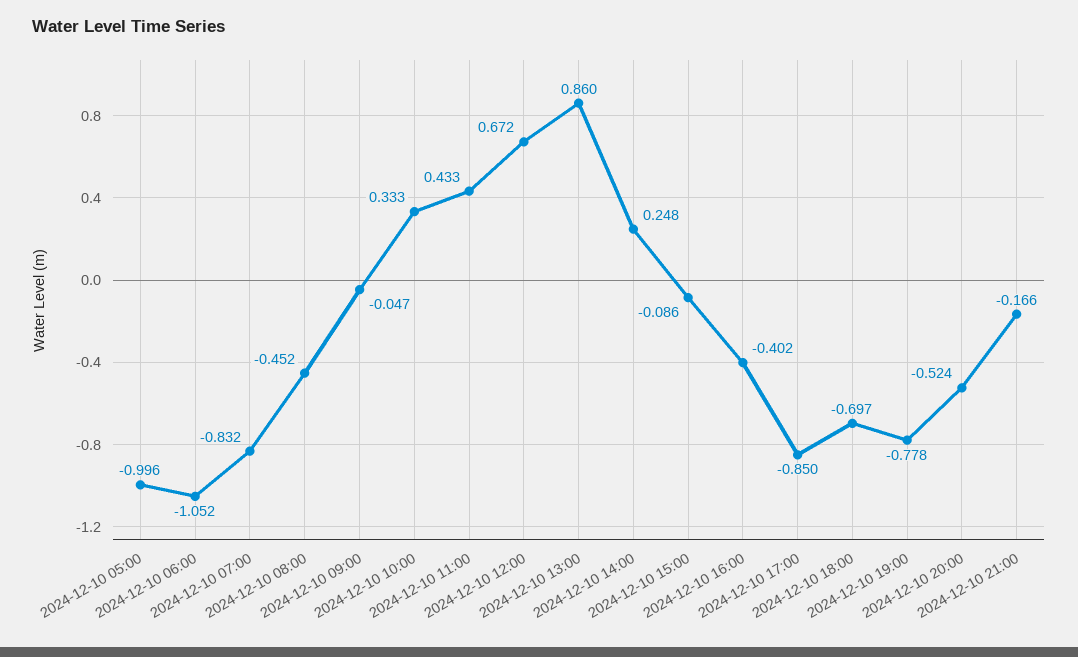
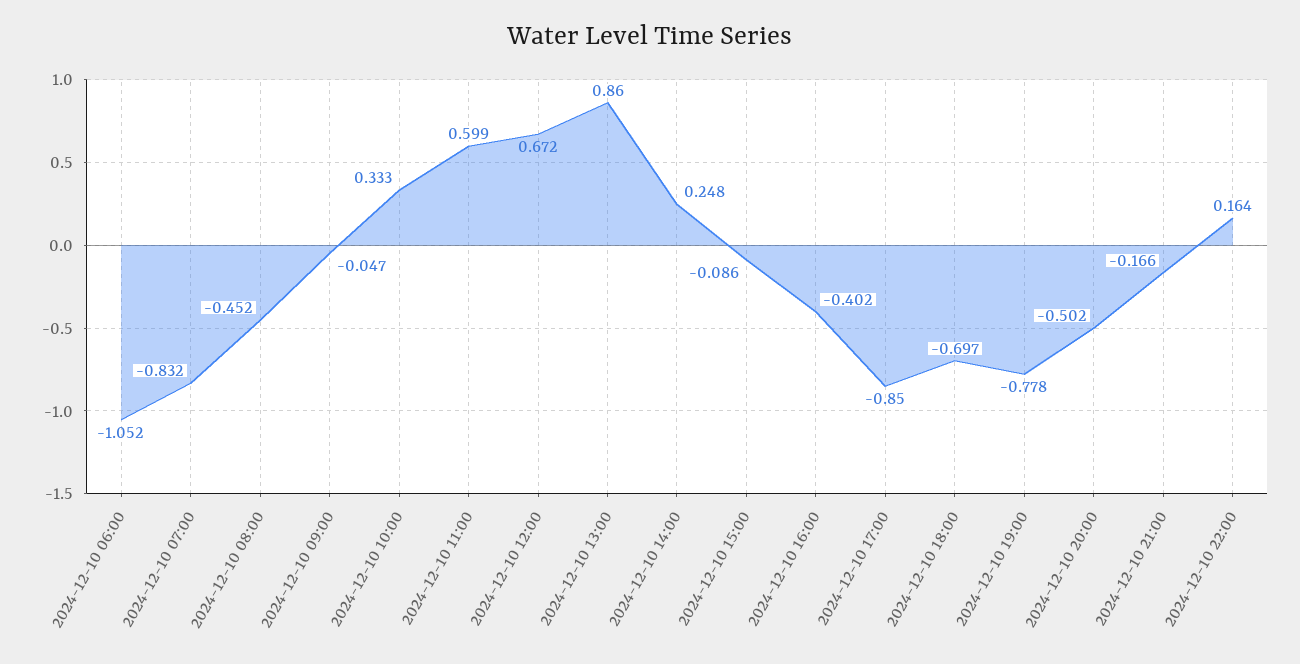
2024-12-10 05:00: -0.996 -> none
2024-12-10 11:00: 0.433 -> 0.599
2024-12-10 20:00: -0.524 -> -0.502
2024-12-10 22:00: none -> 0.164

